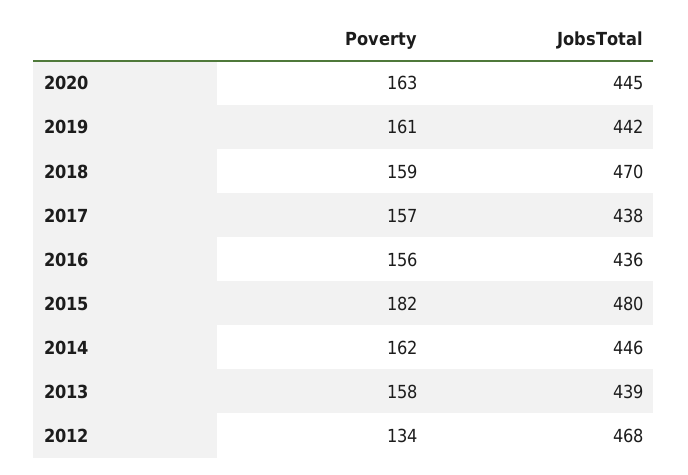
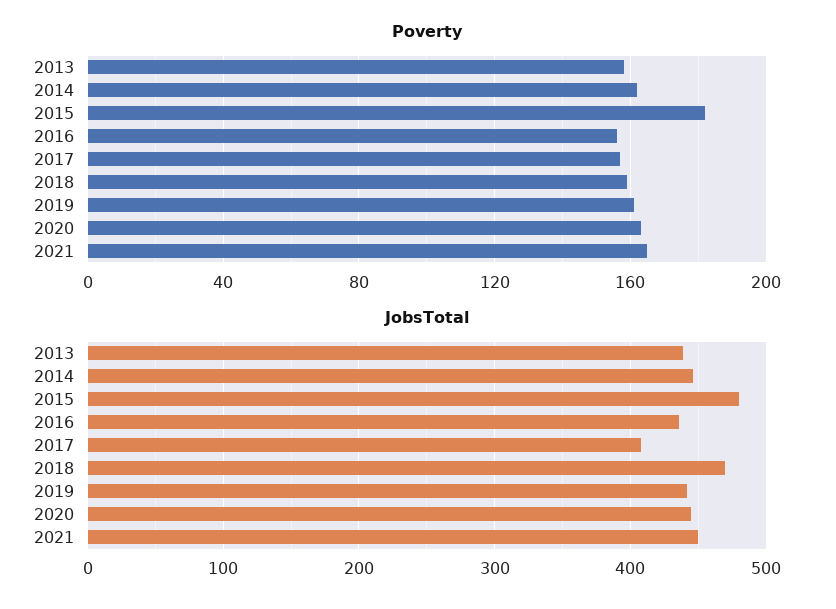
JobsTotal, 2017: 438 -> 410
Poverty, 2012: 134 -> none
JobsTotal, 2012: 468 -> none
Poverty, 2021: none -> 165
JobsTotal, 2021: none -> 450

